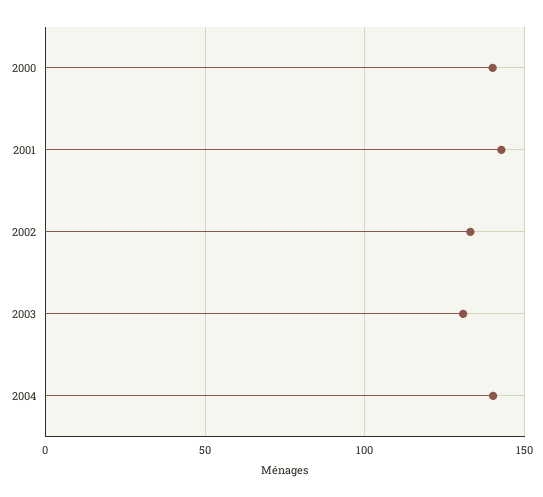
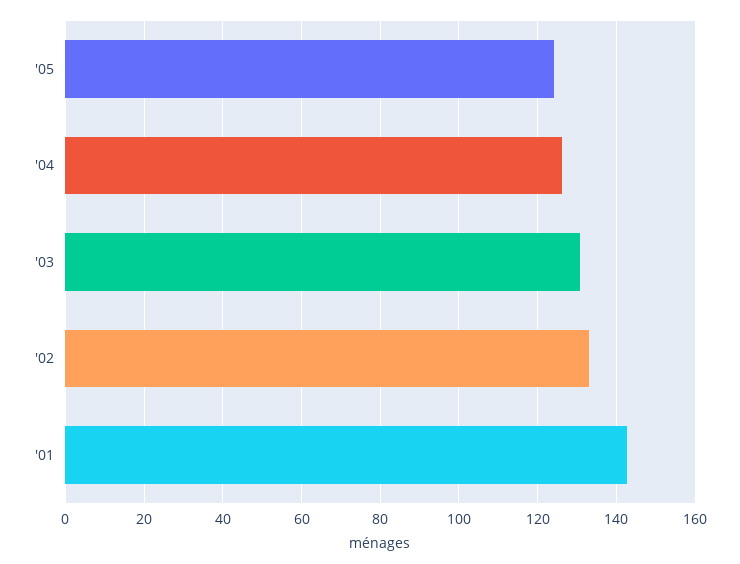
2000: 140 -> none
2004: 140 -> 126
'05: none -> 124

